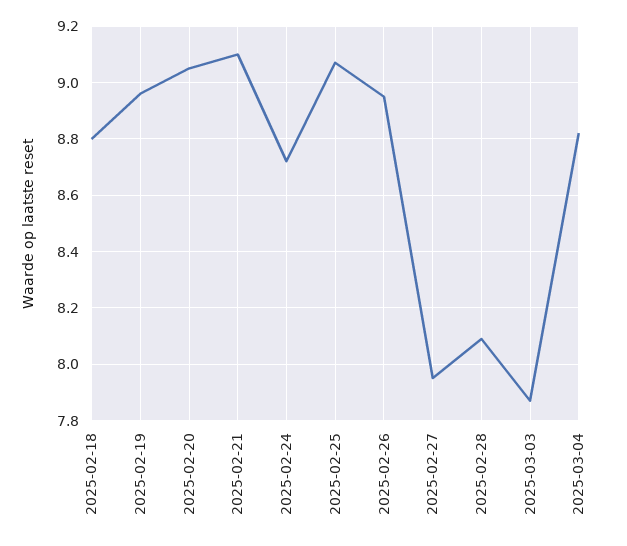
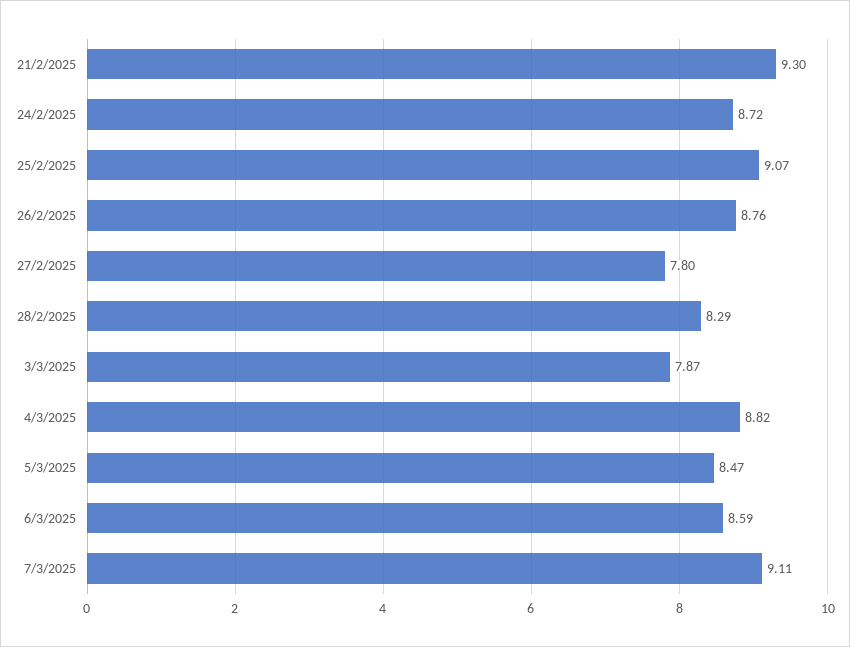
2025-02-18: 8.8 -> none
2025-02-19: 8.95 -> none
2025-02-20: 9.05 -> none
2025-02-21: 9.1 -> 9.3
2025-02-26: 8.95 -> 8.76
2025-02-27: 7.95 -> 7.8
2025-02-28: 8.1 -> 8.29
5/3/2025: none -> 8.47
6/3/2025: none -> 8.59
7/3/2025: none -> 9.11

